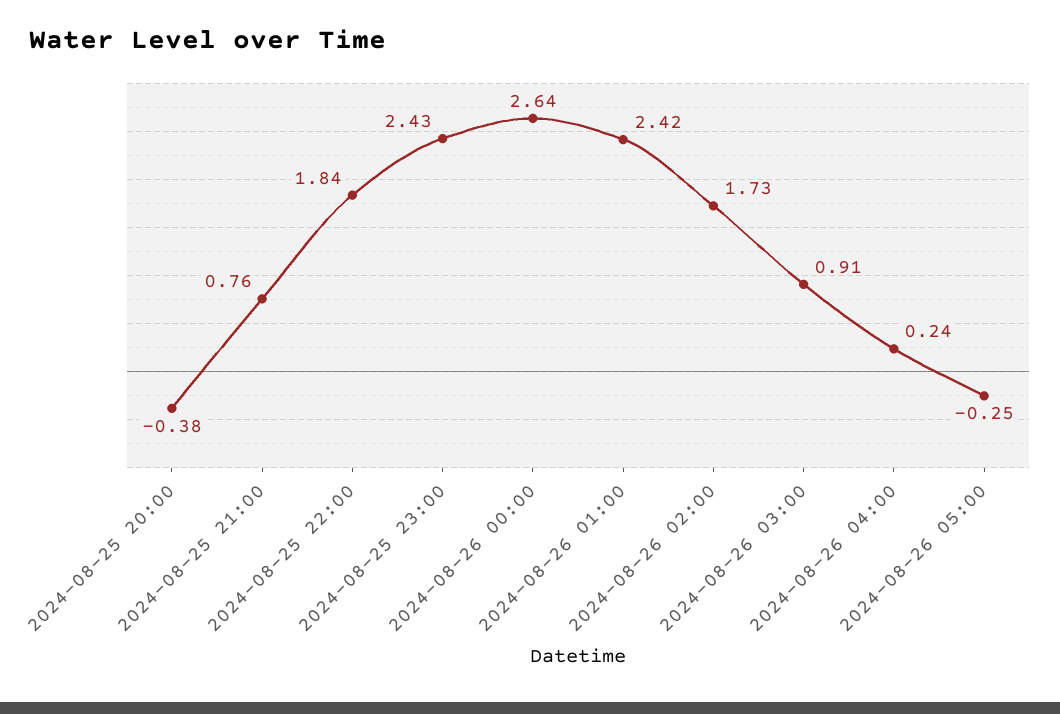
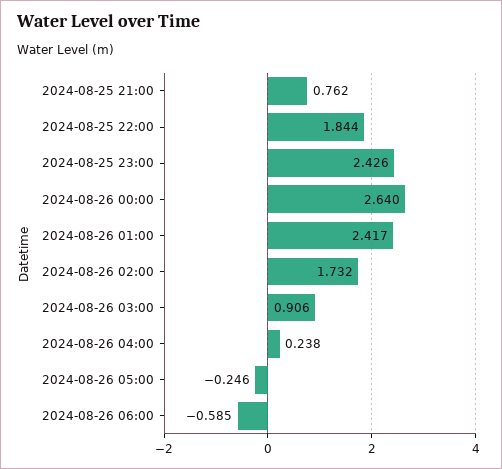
2024-08-25 20:00: -0.38 -> none
2024-08-26 06:00: none -> -0.585

